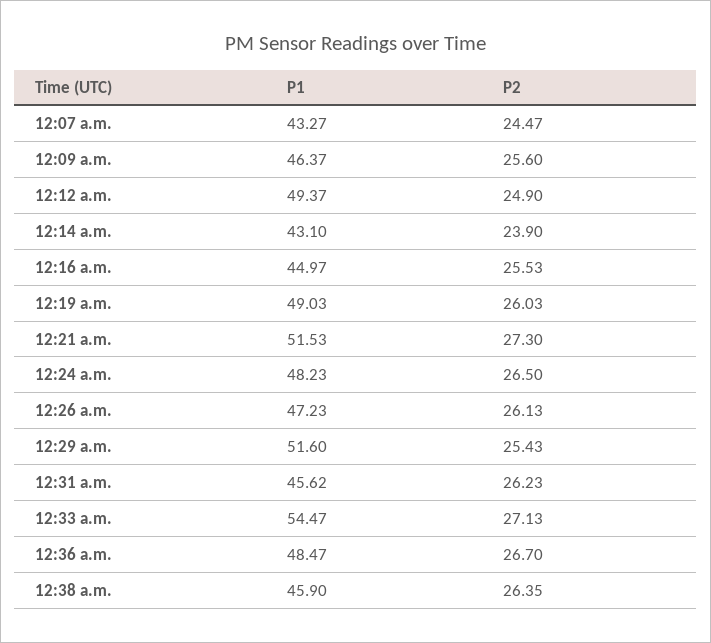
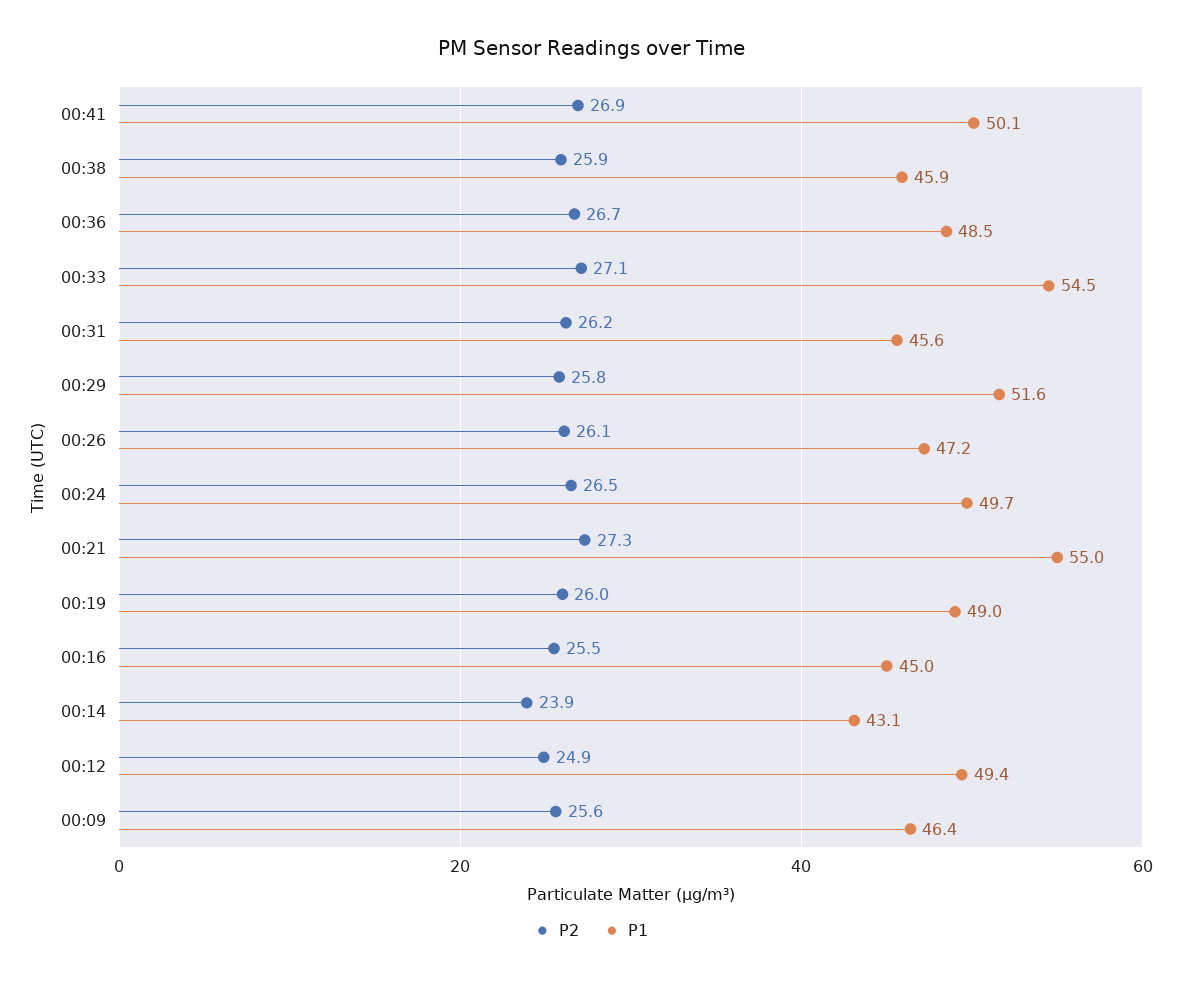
P1, 12:07 a.m.: 43.27 -> none
P2, 12:07 a.m.: 24.47 -> none
P1, 12:21 a.m.: 51.53 -> 55
P1, 12:24 a.m.: 48.23 -> 49.7
P2, 12:29 a.m.: 25.43 -> 25.8
P2, 12:38 a.m.: 26.35 -> 25.9
P2, 00:41: none -> 26.9
P1, 00:41: none -> 50.1

